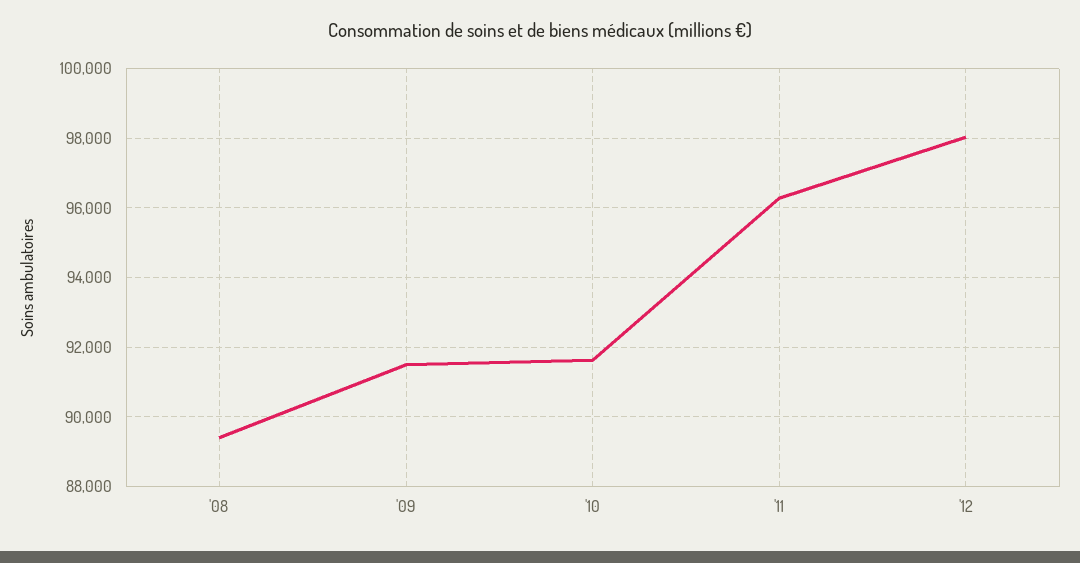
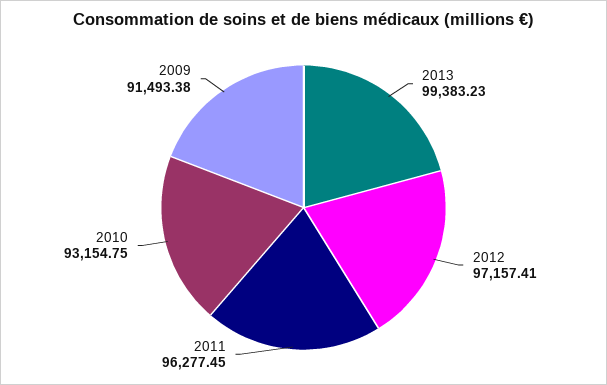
'08: 89400 -> none
'10: 91600 -> 93154.75
'12: 98000 -> 97157.41
2013: none -> 99383.23

